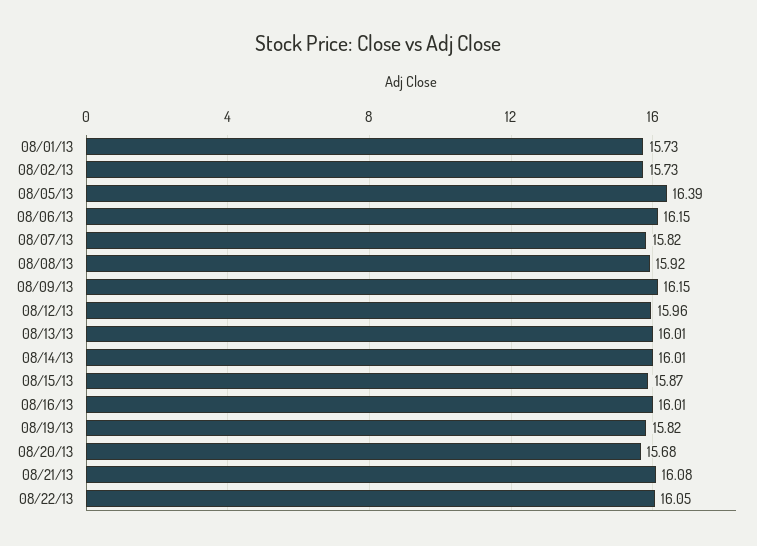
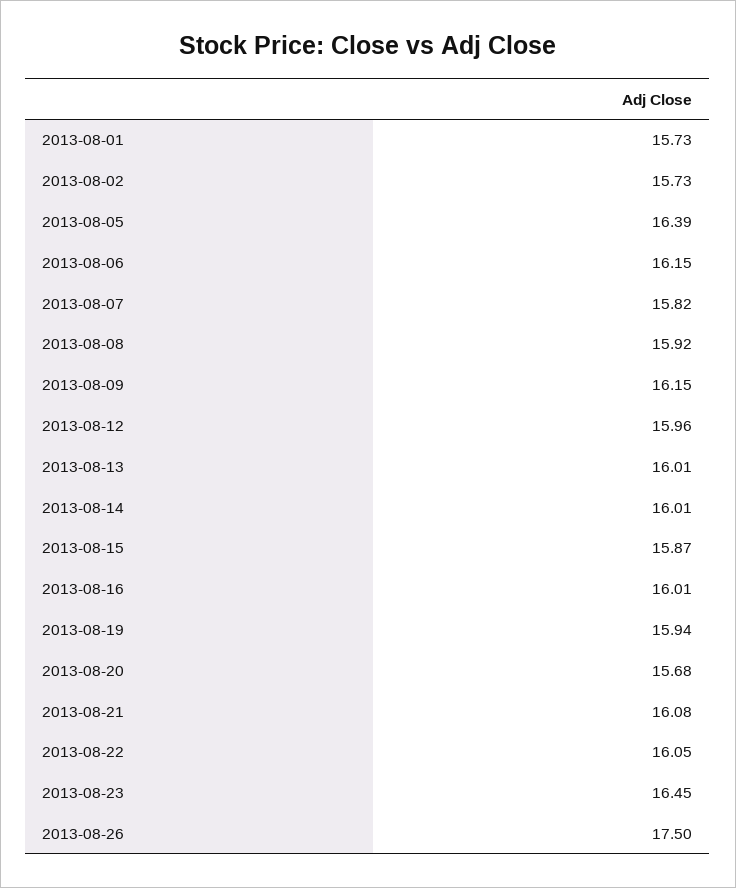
08/19/13: 15.82 -> 15.94
2013-08-23: none -> 16.45
2013-08-26: none -> 17.5

